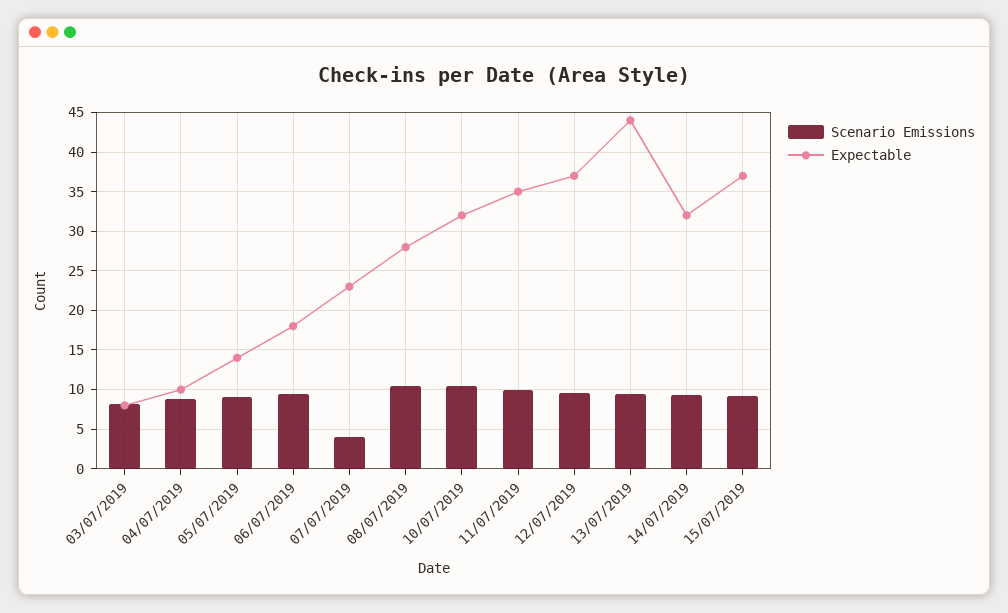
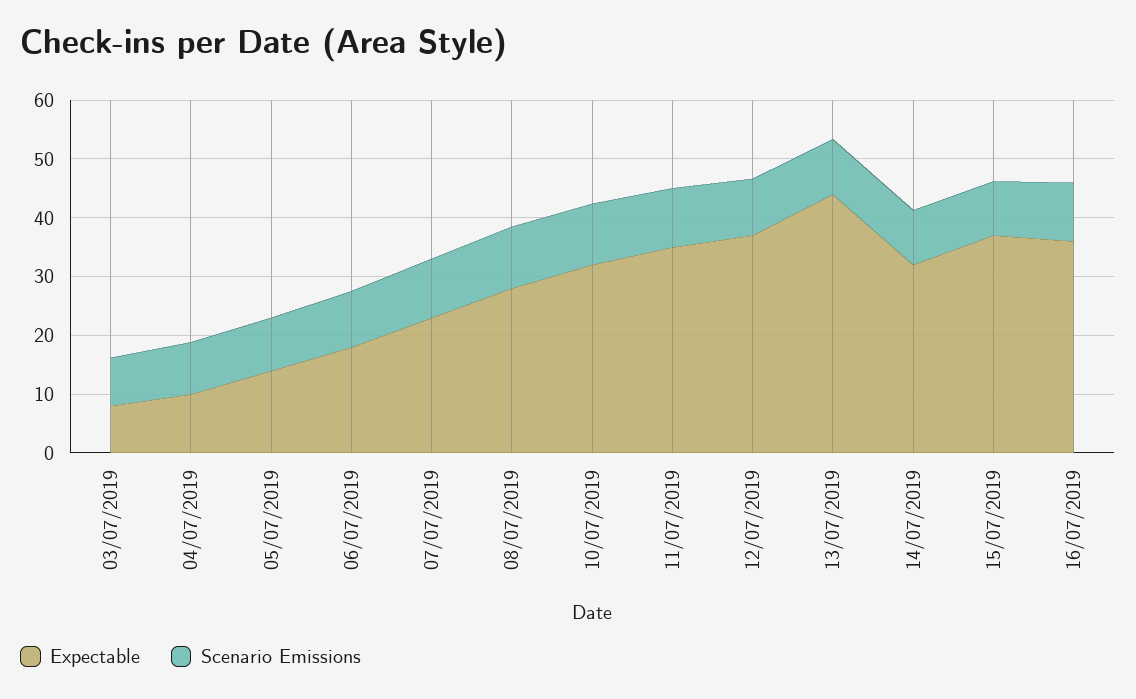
Scenario Emissions, 07/07/2019: 4 -> 10
Expectable, 16/07/2019: none -> 36
Scenario Emissions, 16/07/2019: none -> 10

